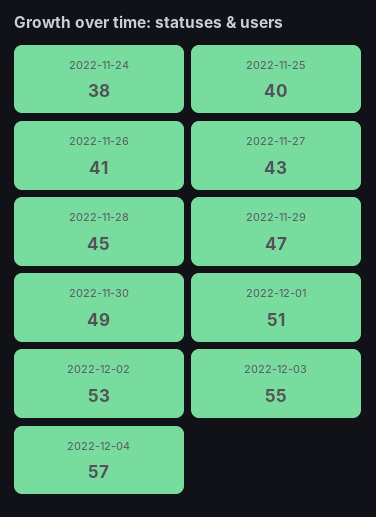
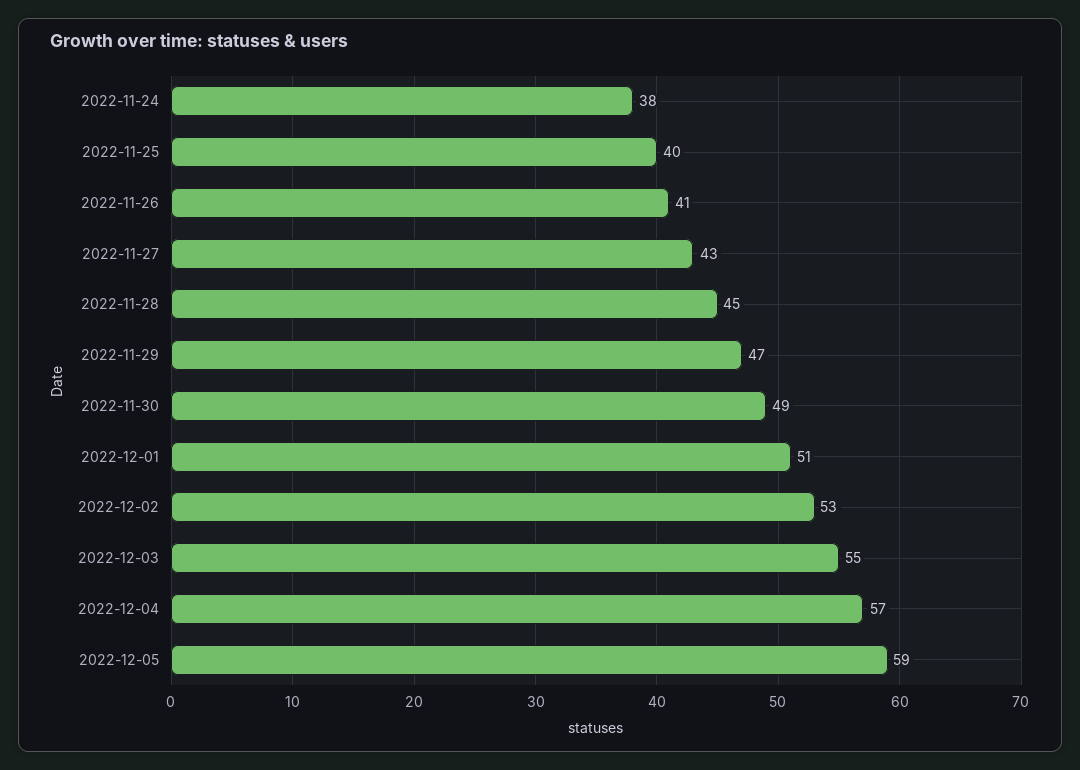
2022-12-05: none -> 59

